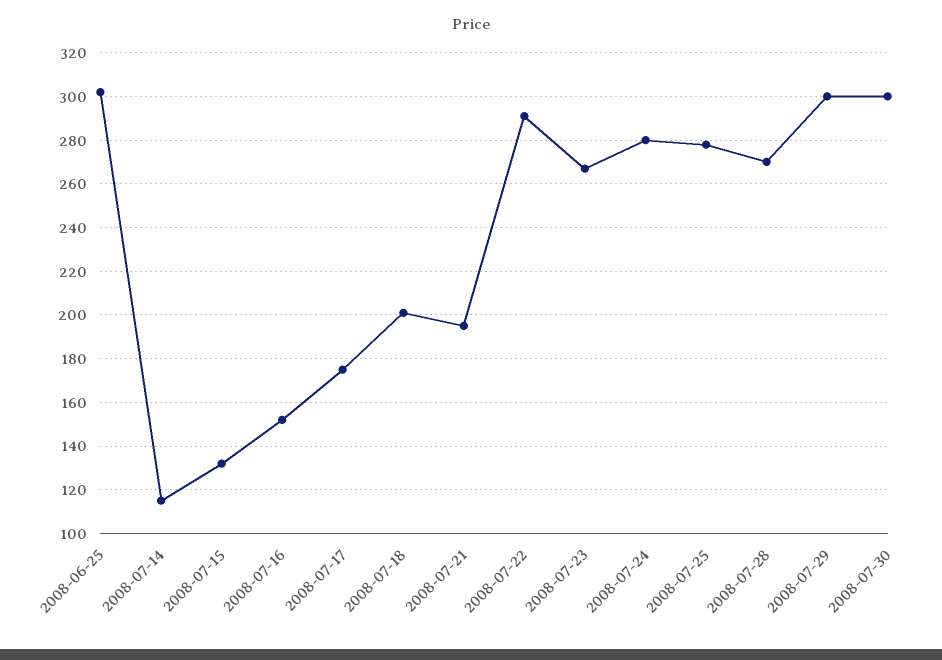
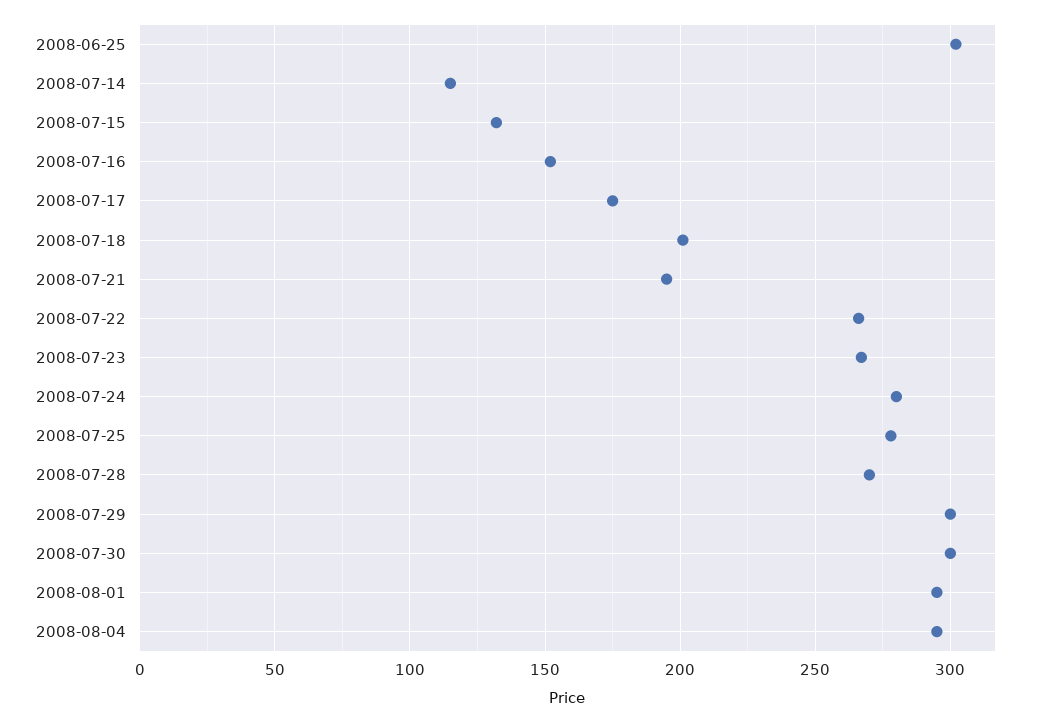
2008-07-22: 290 -> 265
2008-08-01: none -> 295
2008-08-04: none -> 295

